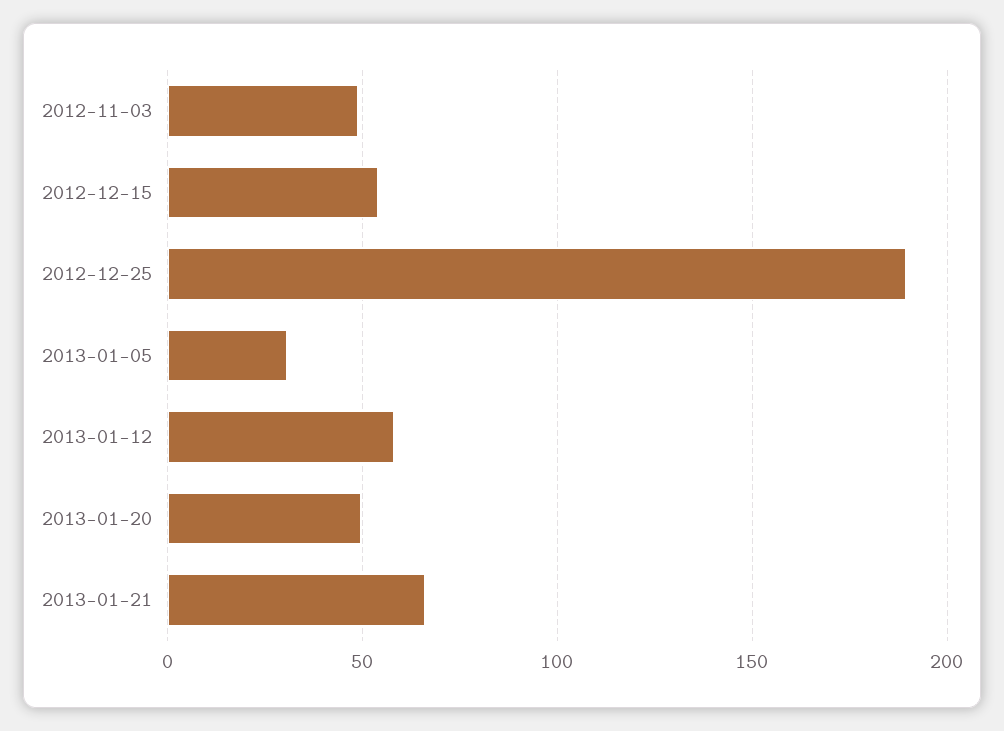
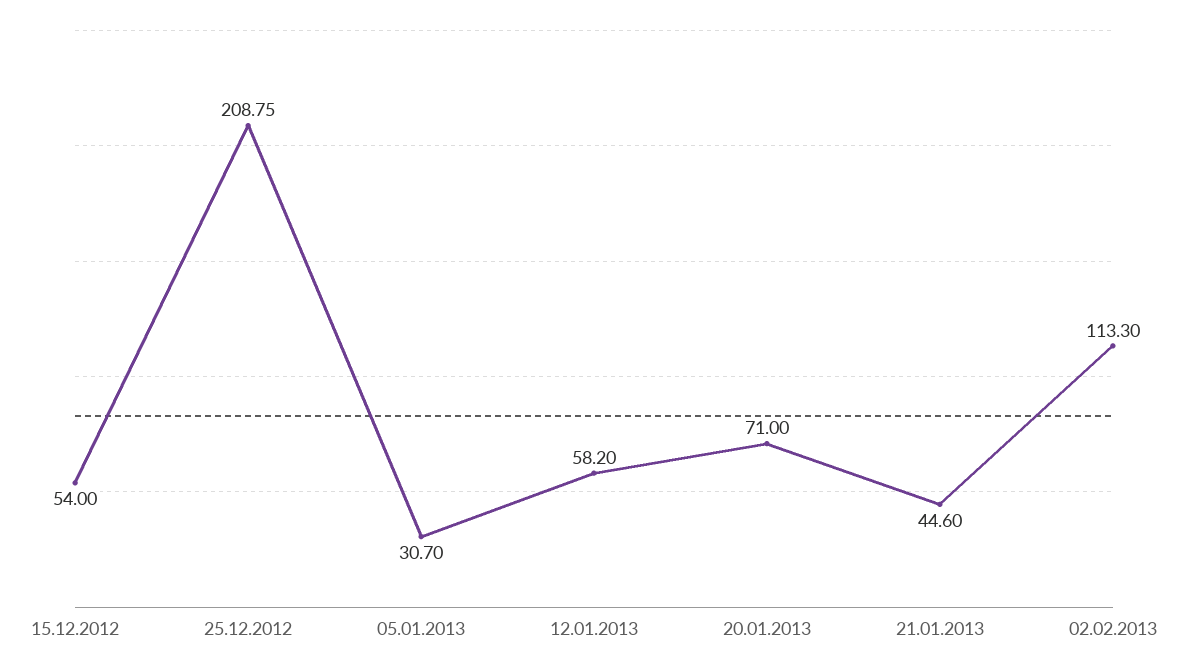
2012-11-03: 50 -> none
2012-12-25: 190 -> 208.75
2013-01-20: 50 -> 71
2013-01-21: 65 -> 44.6
02.02.2013: none -> 113.3

